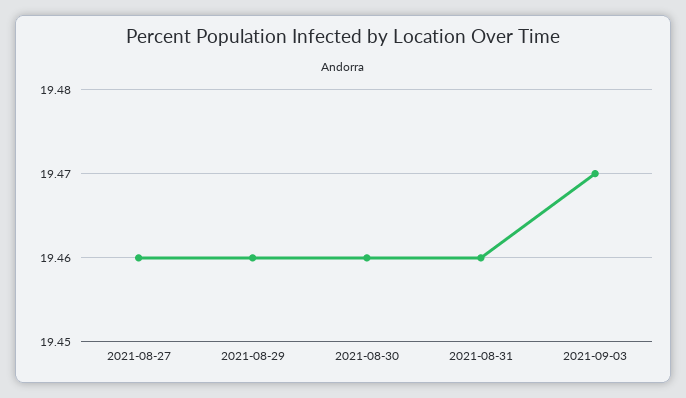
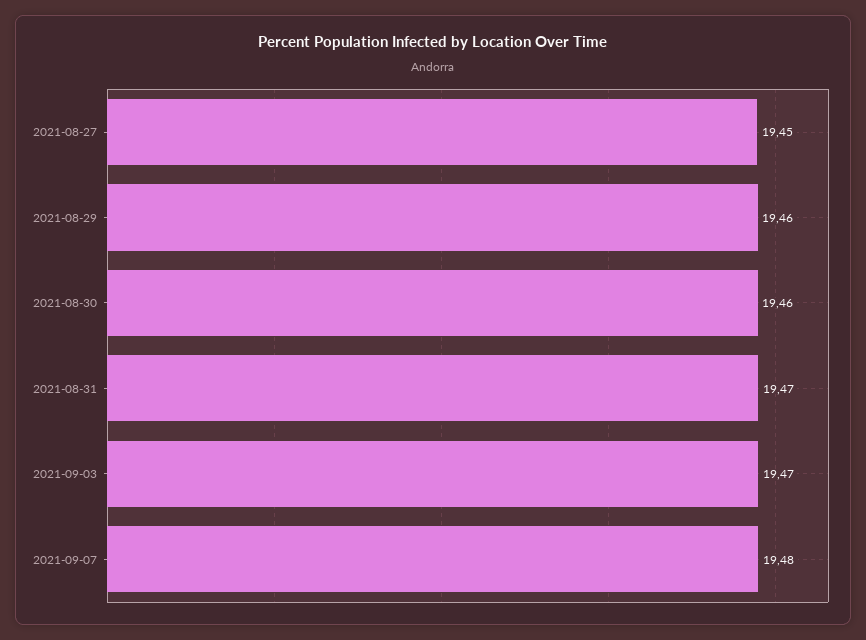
2021-08-27: 19.46 -> 19.45
2021-08-31: 19.46 -> 19.47
2021-09-07: none -> 19.48

